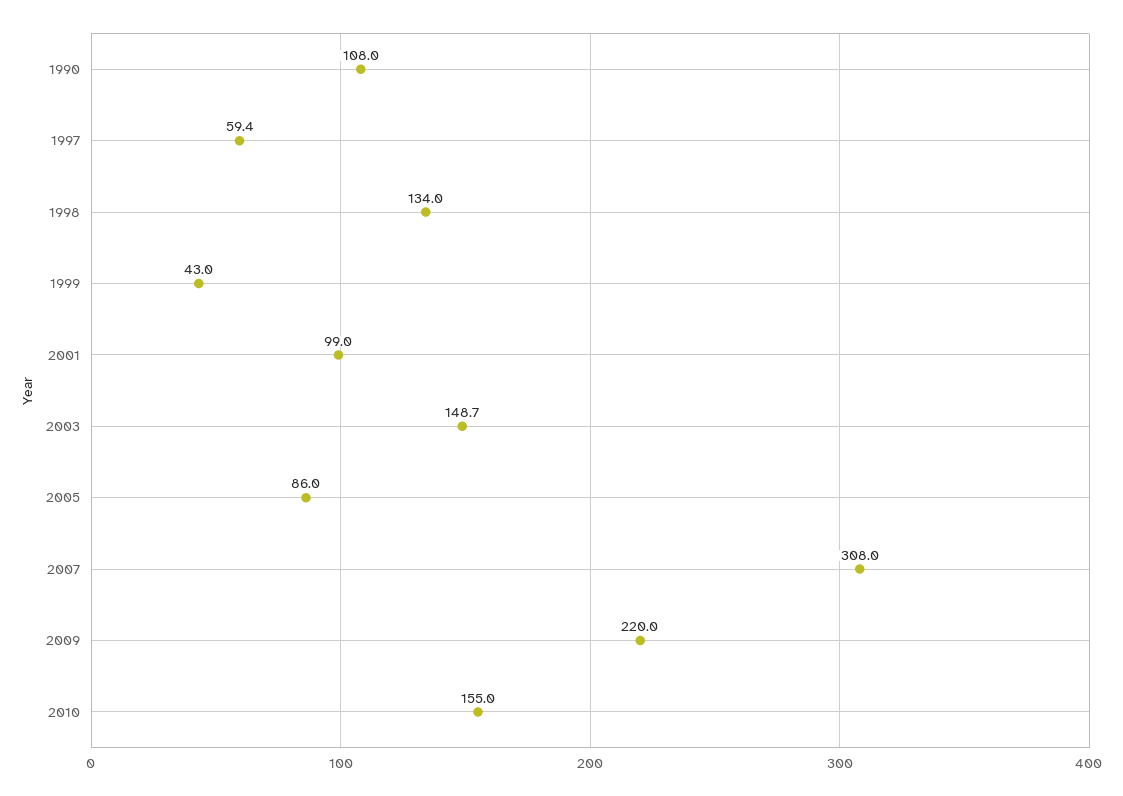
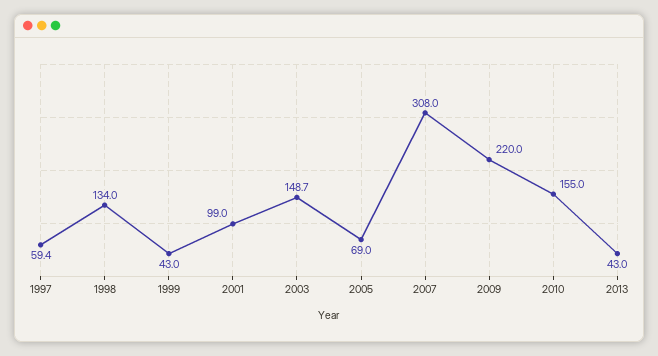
1990: 108 -> none
2005: 86 -> 69
2013: none -> 43

